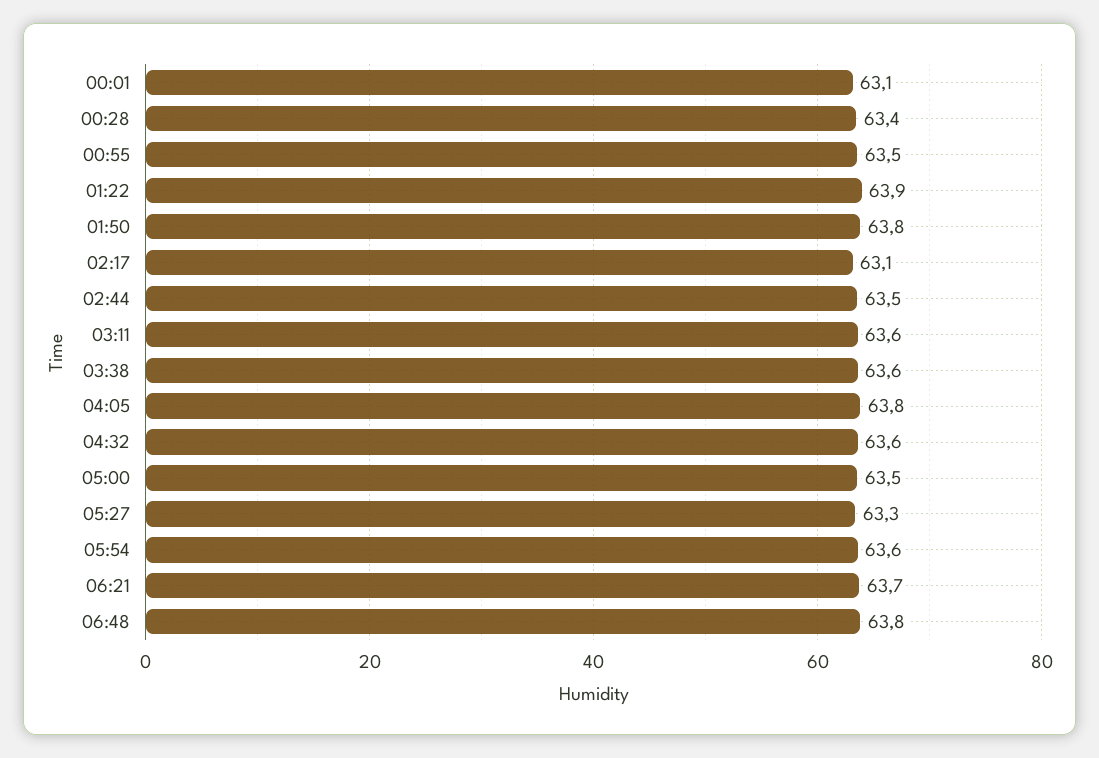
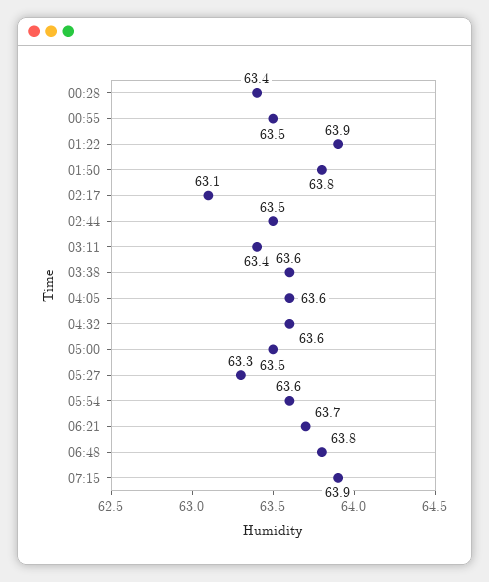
00:01: 63.1 -> none
03:11: 63.6 -> 63.4
04:05: 63.8 -> 63.6
07:15: none -> 63.9

